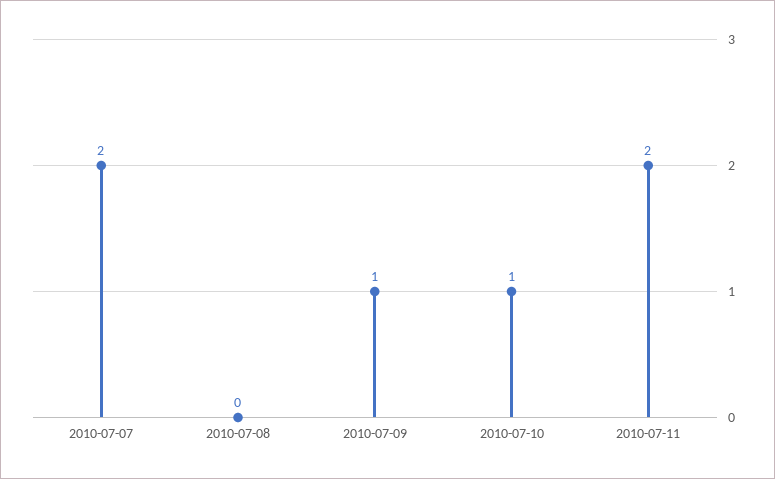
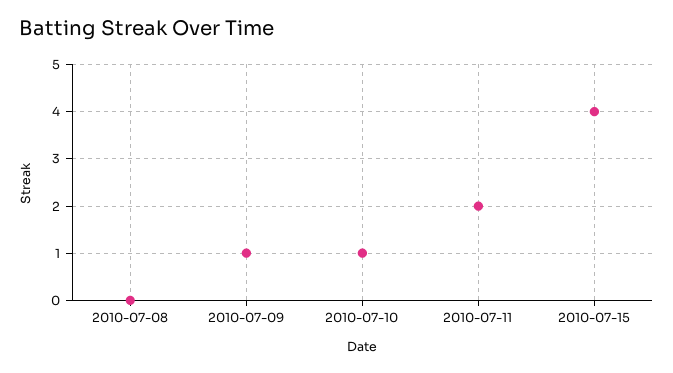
2010-07-07: 2 -> none
2010-07-15: none -> 4

